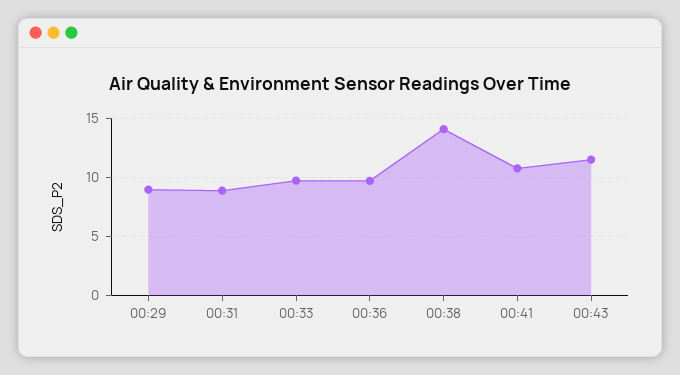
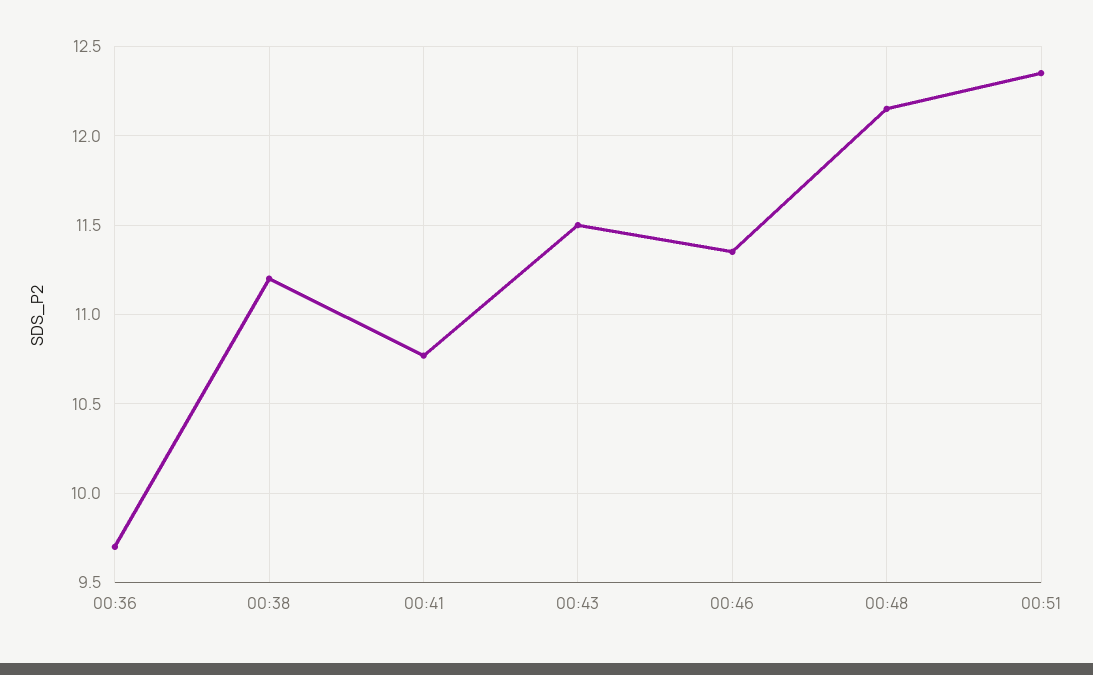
00:29: 9 -> none
00:31: 9 -> none
00:33: 10 -> none
00:38: 14 -> 11.2
00:46: none -> 11.35
00:48: none -> 12.15
00:51: none -> 12.35

